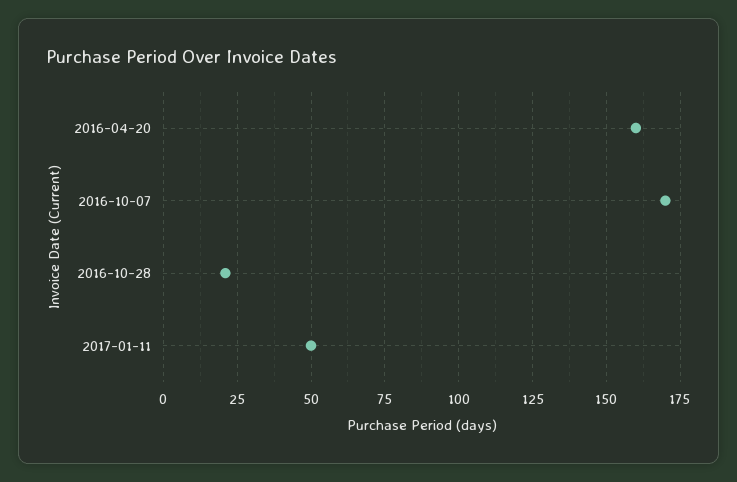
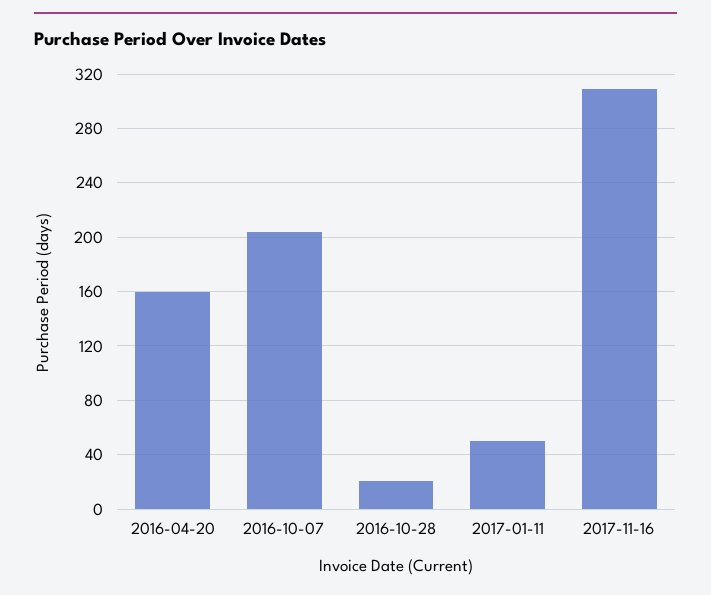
2016-10-07: 170 -> 205
2017-11-16: none -> 310

